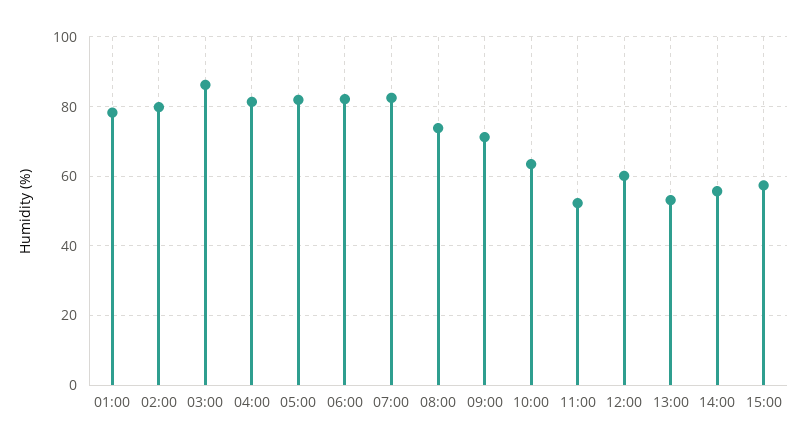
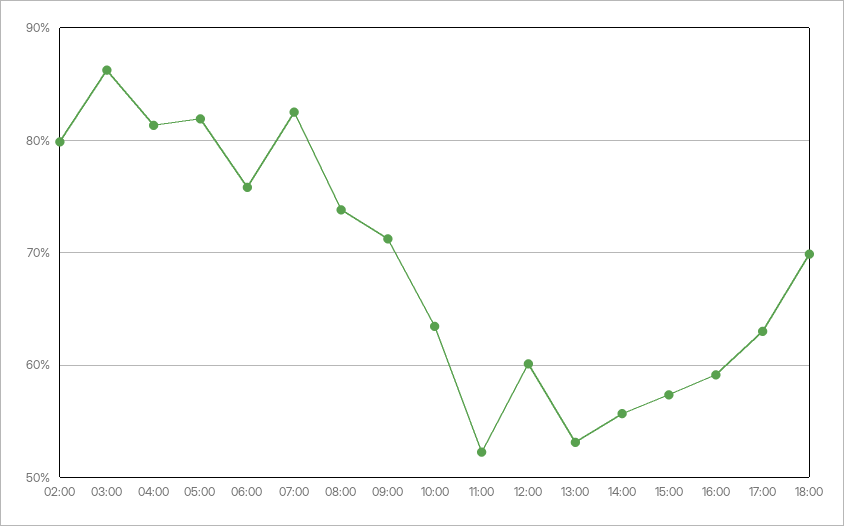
01:00: 78 -> none
06:00: 82 -> 76
16:00: none -> 59
17:00: none -> 63
18:00: none -> 70

